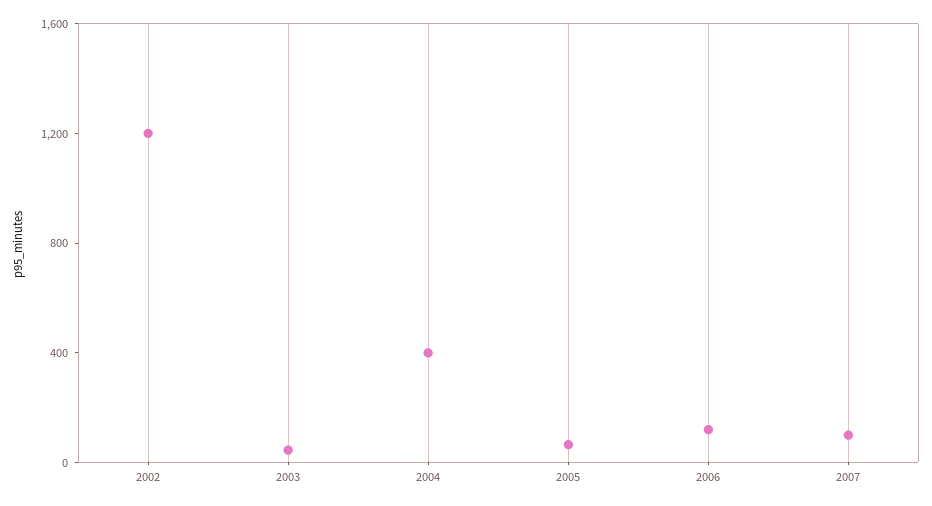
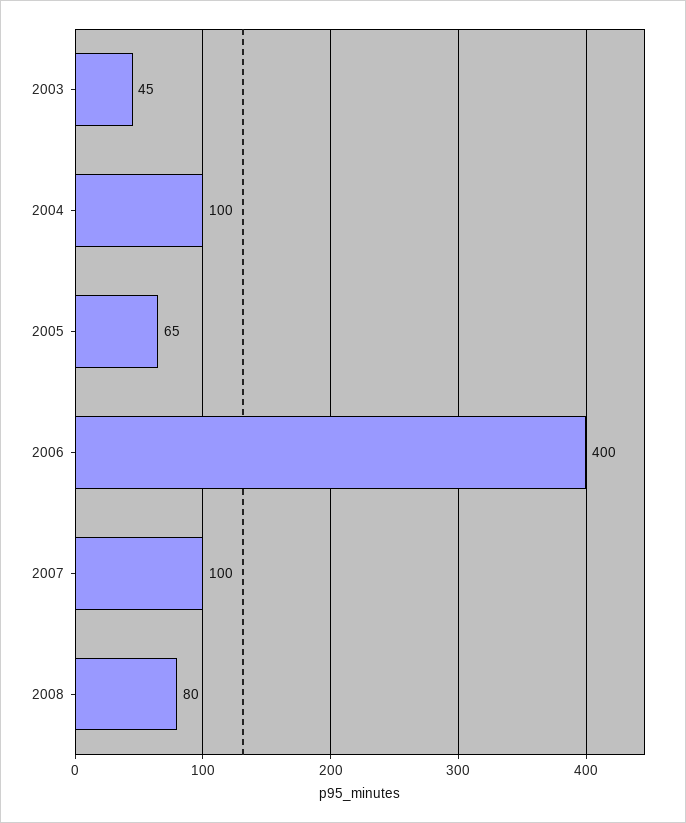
2002: 1200 -> none
2004: 400 -> 100
2006: 100 -> 400
2008: none -> 80

